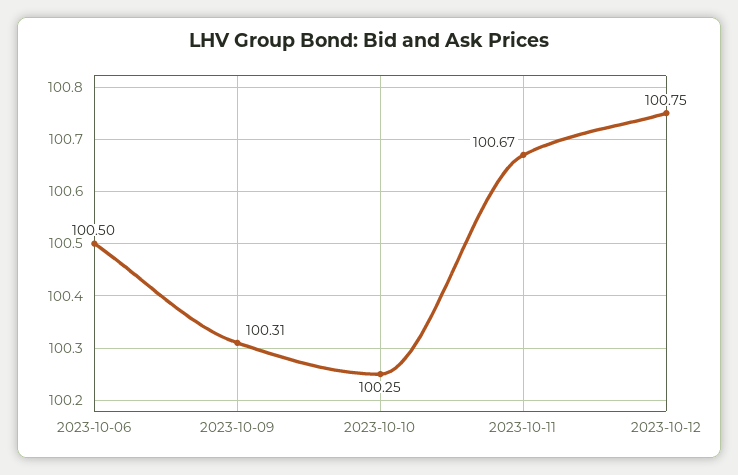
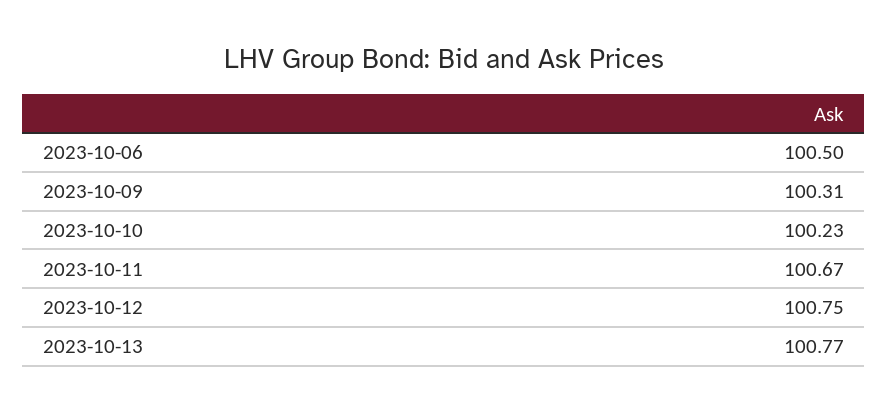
2023-10-10: 100.25 -> 100.23
2023-10-13: none -> 100.77

